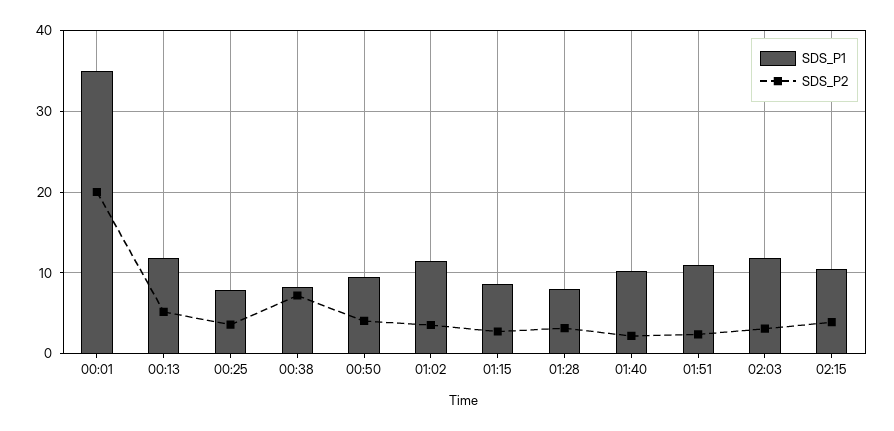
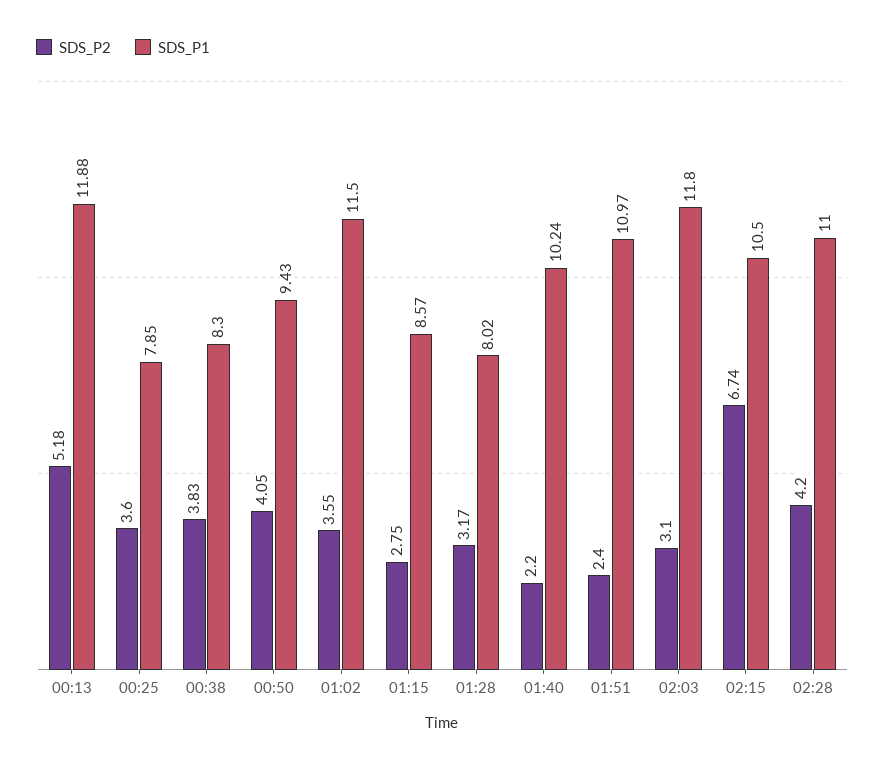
SDS_P1, 00:01: 35 -> none
SDS_P2, 00:01: 20 -> none
SDS_P2, 00:38: 7 -> 3.83
SDS_P2, 02:15: 4 -> 6.74
SDS_P2, 02:28: none -> 4.2
SDS_P1, 02:28: none -> 11

